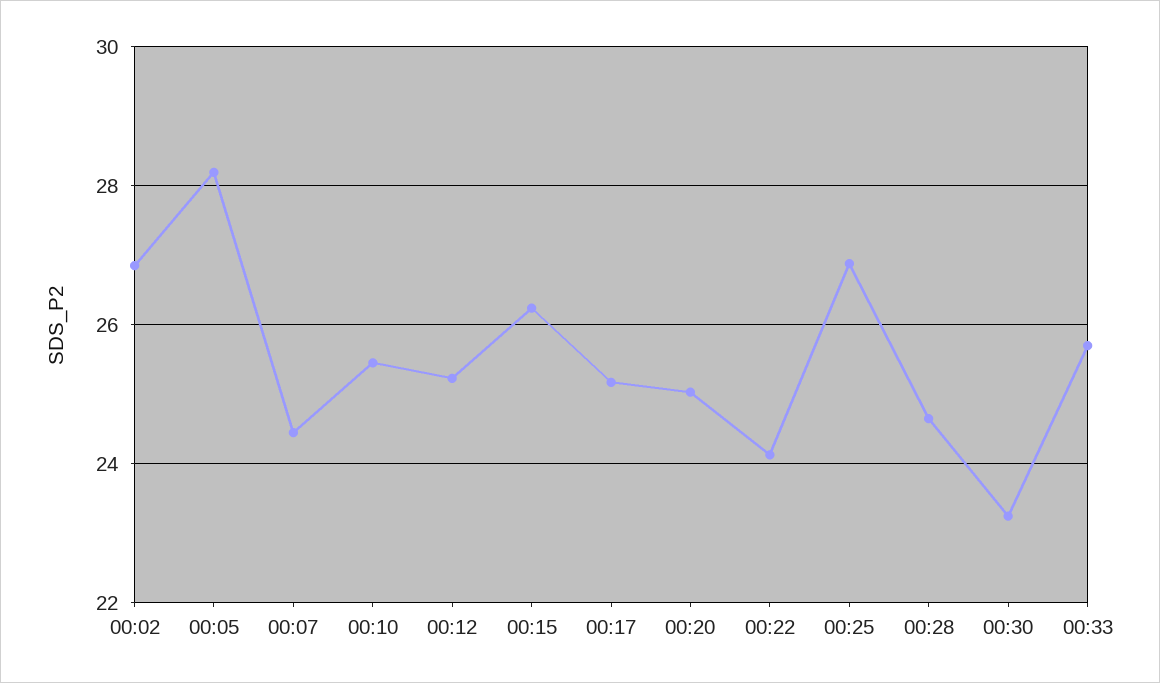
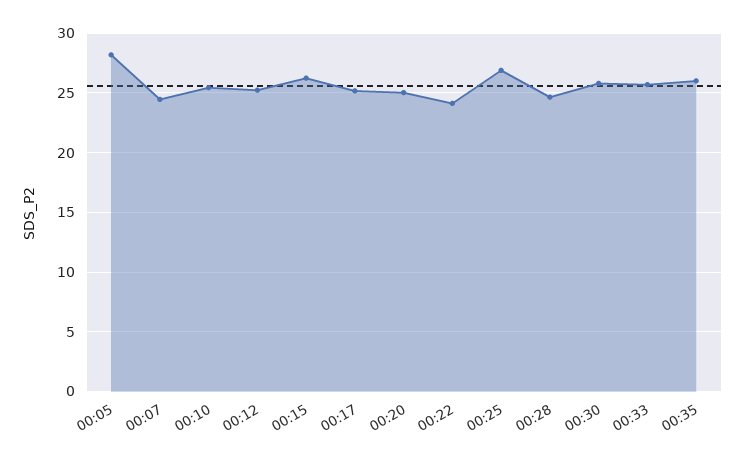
00:02: 26.8 -> none
00:30: 23.2 -> 26
00:35: none -> 26

